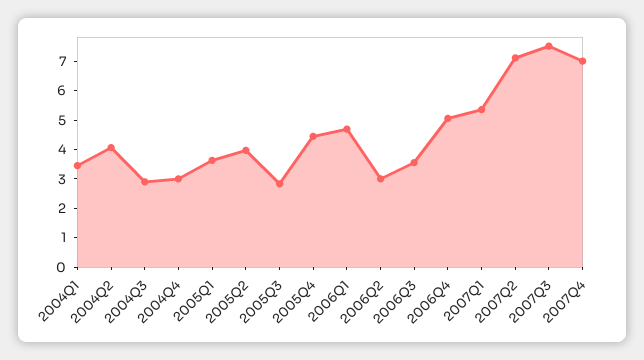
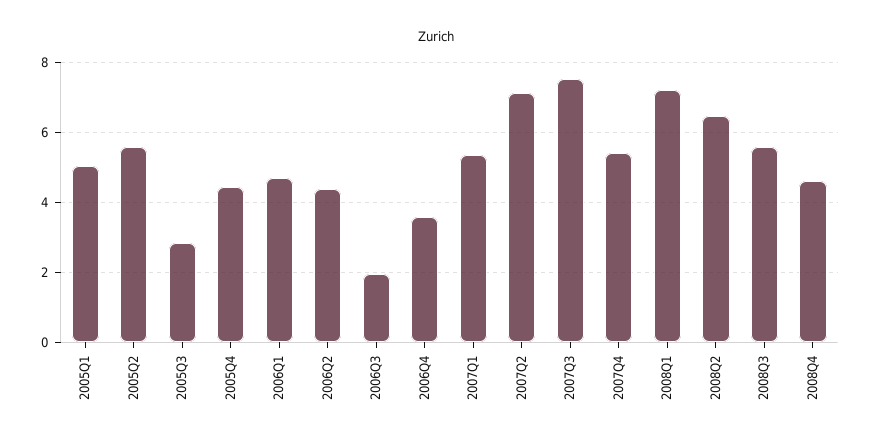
2004Q1: 3.5 -> none
2004Q2: 4 -> none
2004Q3: 3 -> none
2004Q4: 3 -> none
2005Q1: 3.5 -> 5
2005Q2: 4 -> 5.6
2006Q2: 3 -> 4.4
2006Q3: 3.5 -> 2
2006Q4: 5 -> 3.6
2007Q4: 7 -> 5.4
2008Q1: none -> 7.2
2008Q2: none -> 6.4
2008Q3: none -> 5.6
2008Q4: none -> 4.6

